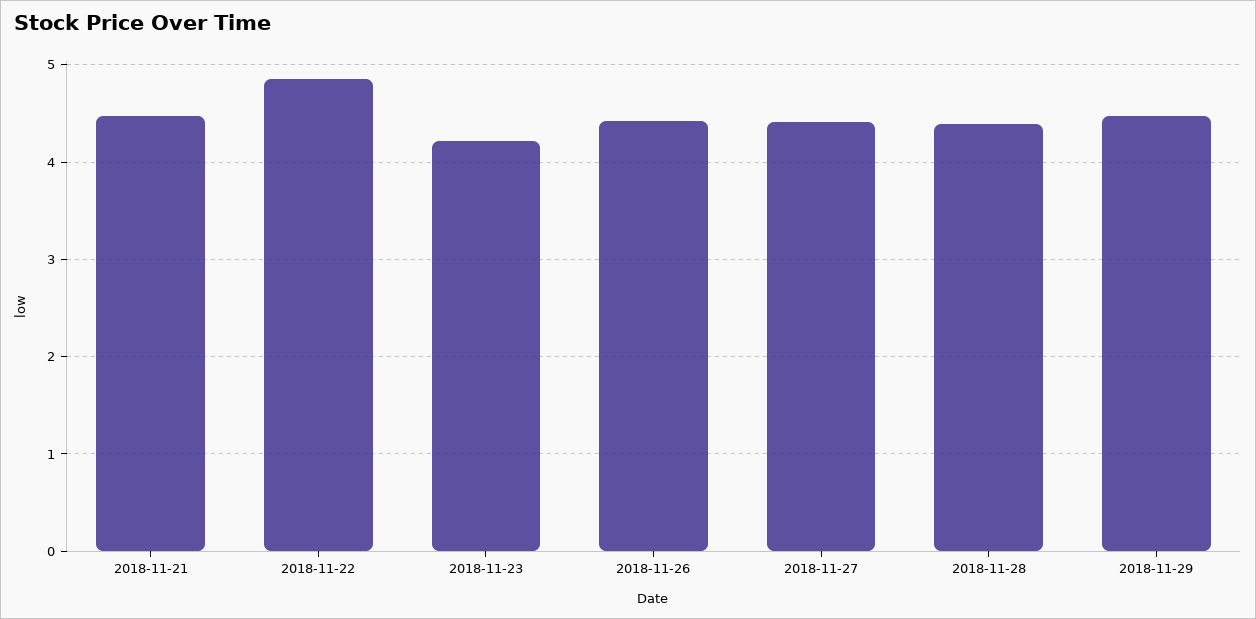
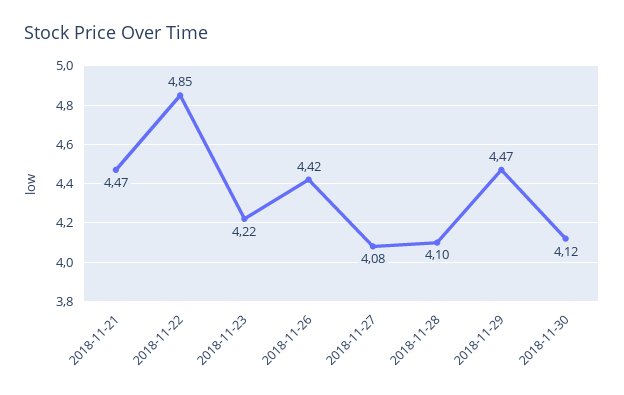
2018-11-27: 4.4 -> 4.08
2018-11-28: 4.4 -> 4.1
2018-11-30: none -> 4.12

